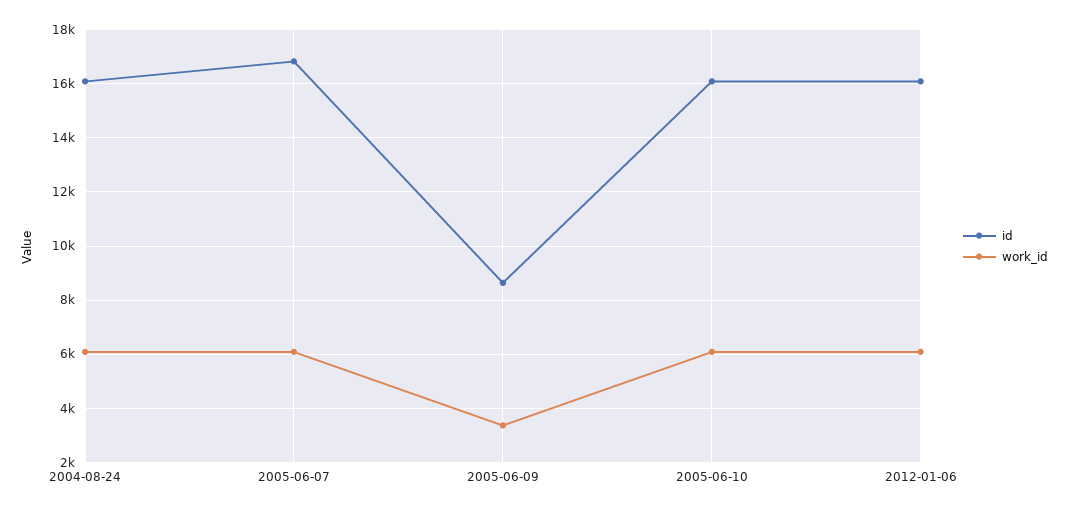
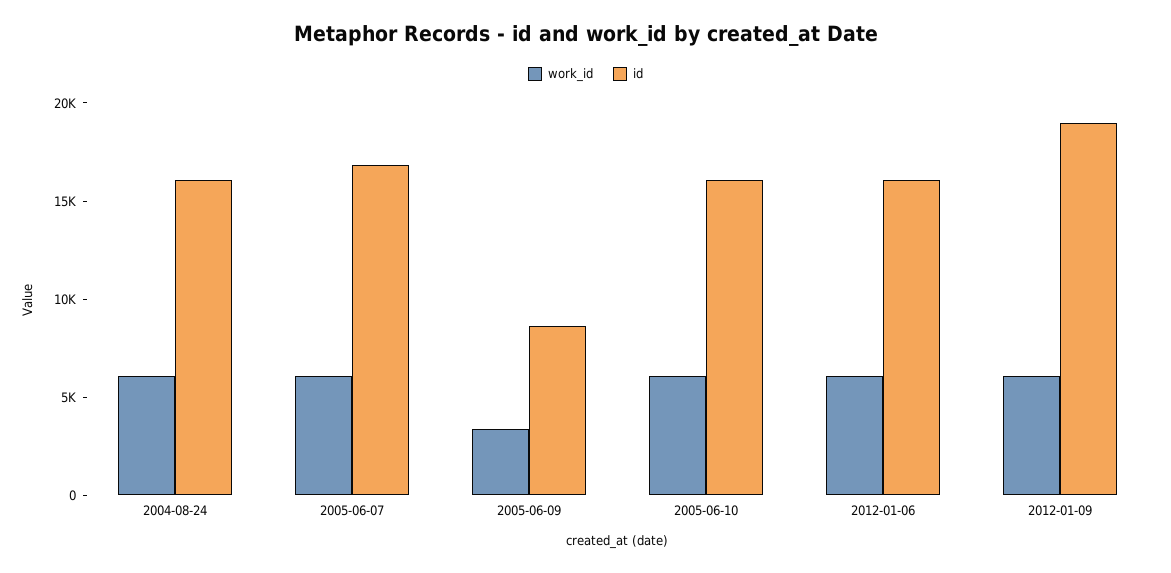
work_id, 2012-01-09: none -> 6000
id, 2012-01-09: none -> 19000

